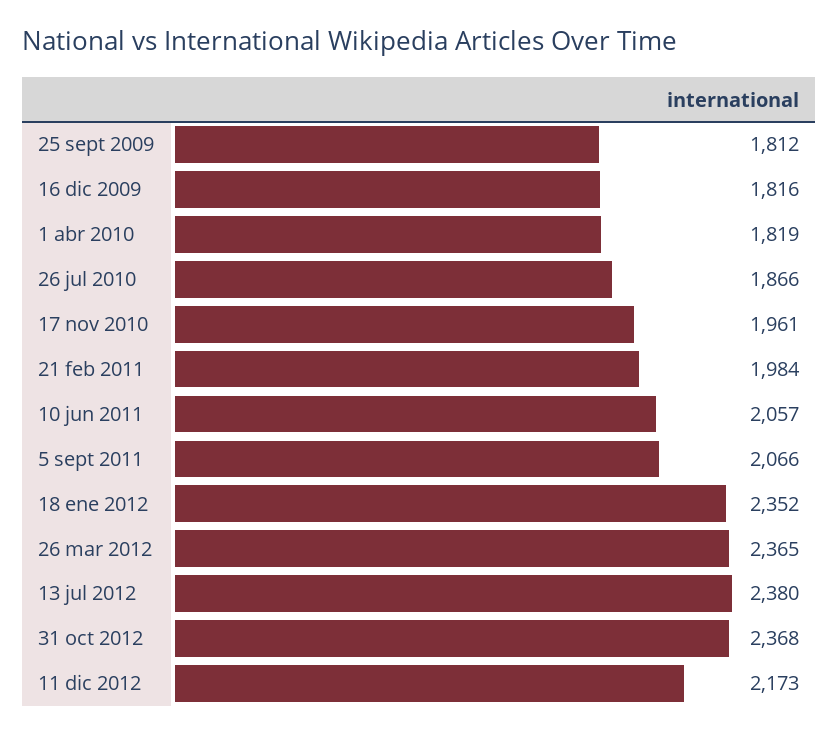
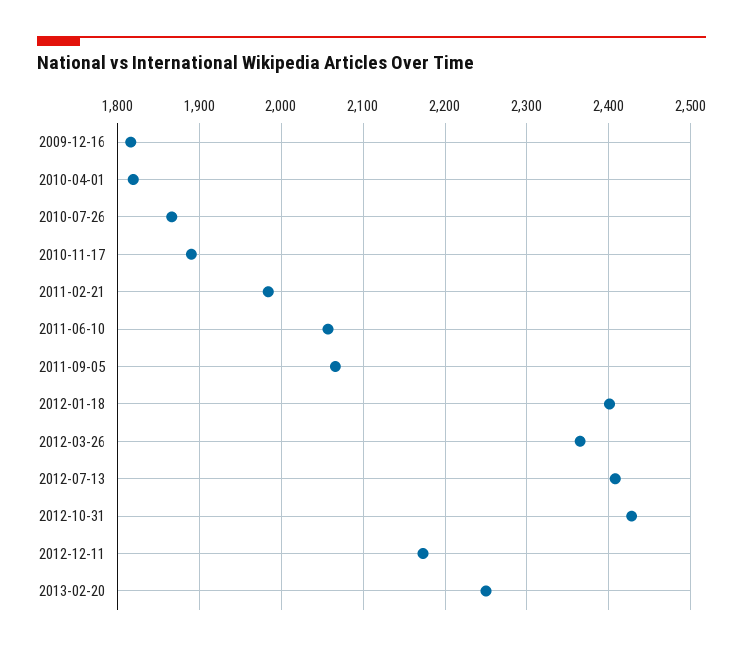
25 sept 2009: 1812 -> none
17 nov 2010: 1961 -> 1890
18 ene 2012: 2352 -> 2400
13 jul 2012: 2380 -> 2410
31 oct 2012: 2368 -> 2430
2013-02-20: none -> 2250

